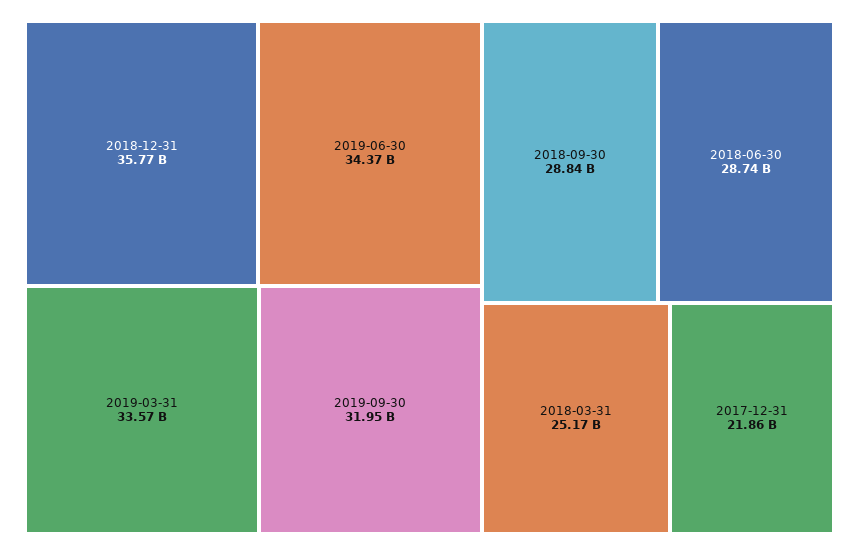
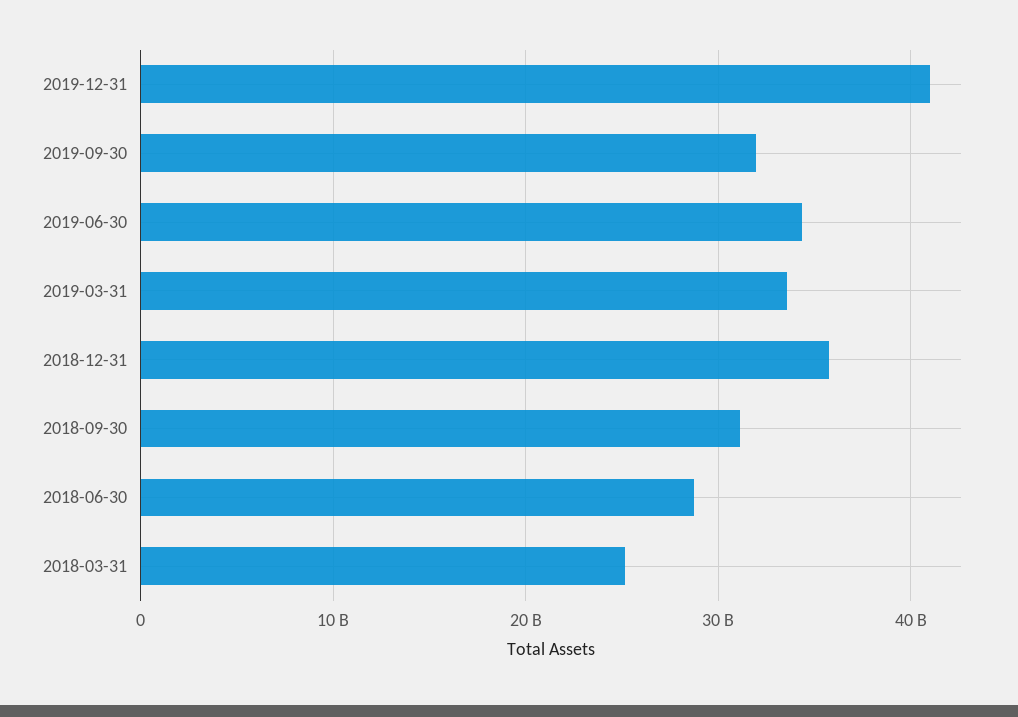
2018-09-30: 28840000000 -> 31000000000
2017-12-31: 21860000000 -> none
2019-12-31: none -> 41000000000

